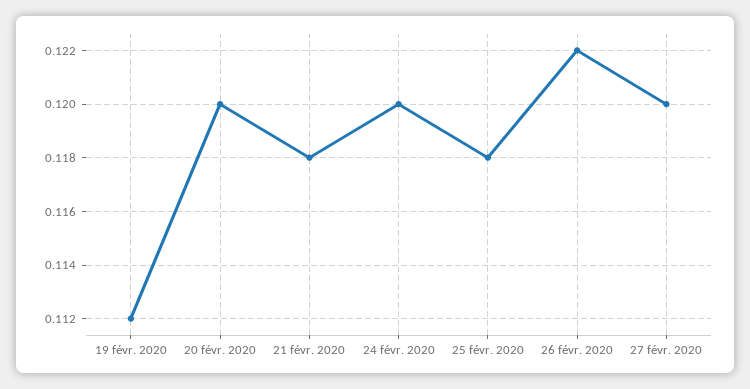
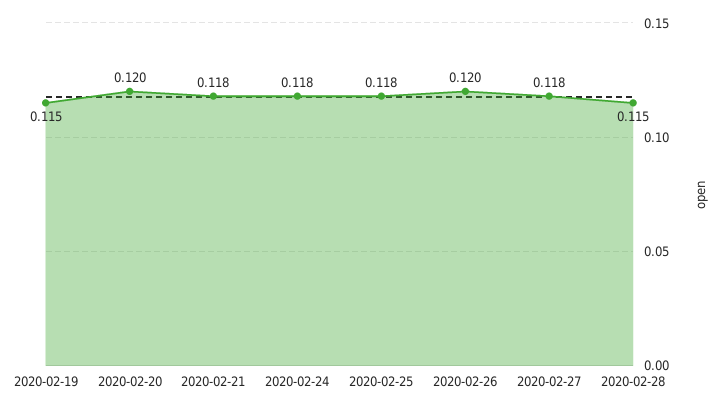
19 févr. 2020: 0.112 -> 0.115
24 févr. 2020: 0.12 -> 0.118
26 févr. 2020: 0.122 -> 0.12
27 févr. 2020: 0.12 -> 0.118
2020-02-28: none -> 0.115

